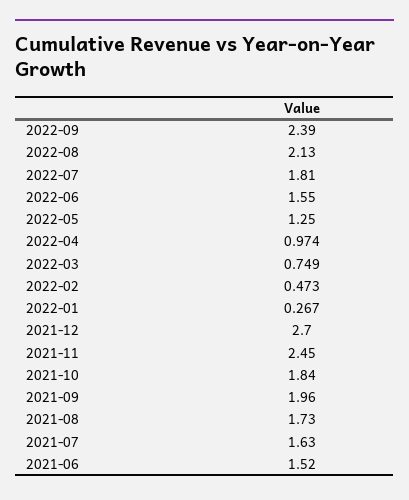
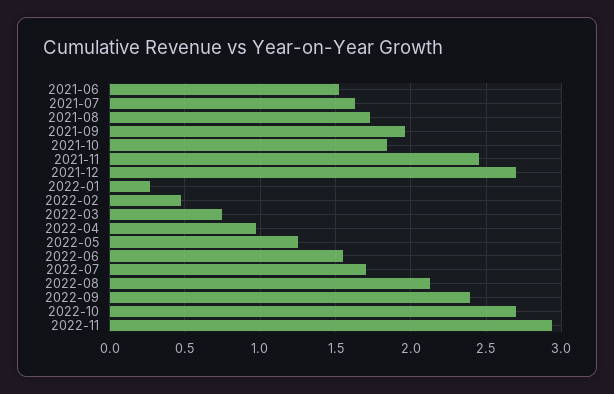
2022-07: 1.81 -> 1.7
2022-10: none -> 2.7
2022-11: none -> 2.95

